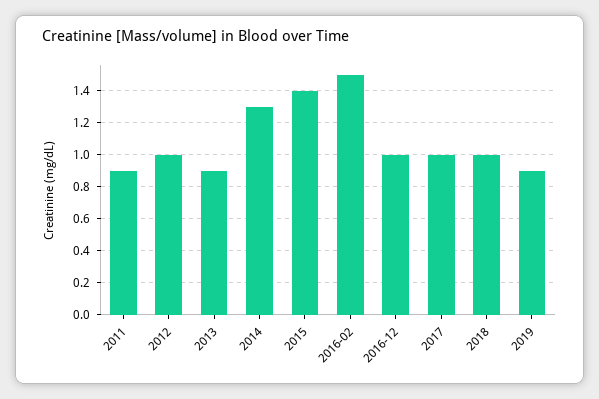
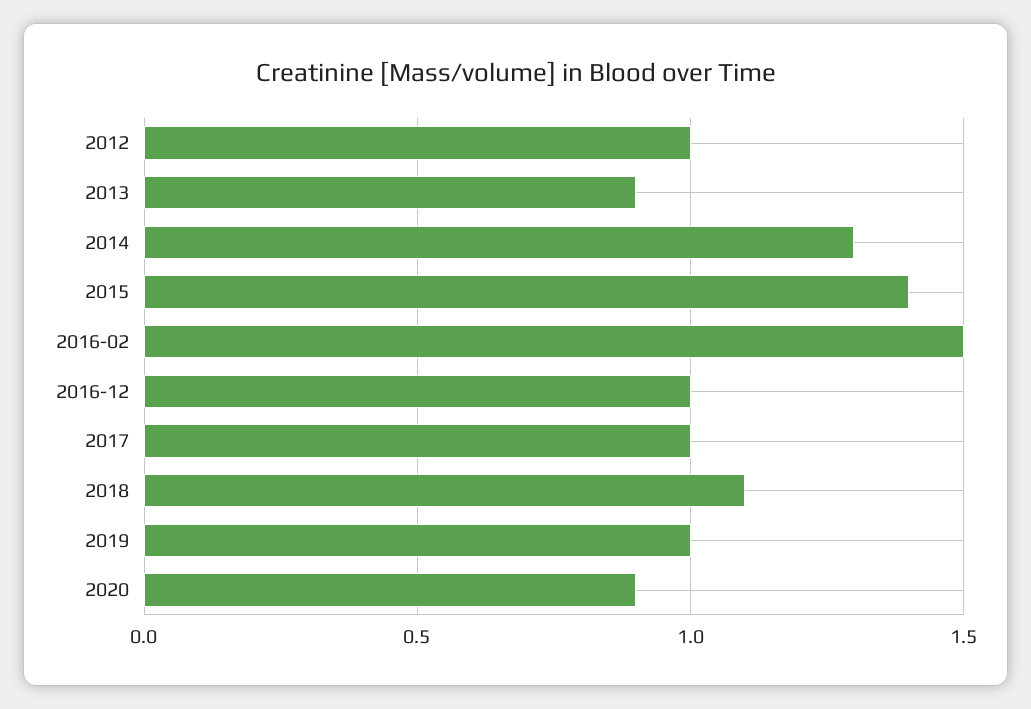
2011: 0.9 -> none
2018: 1 -> 1.1
2019: 0.9 -> 1
2020: none -> 0.9

